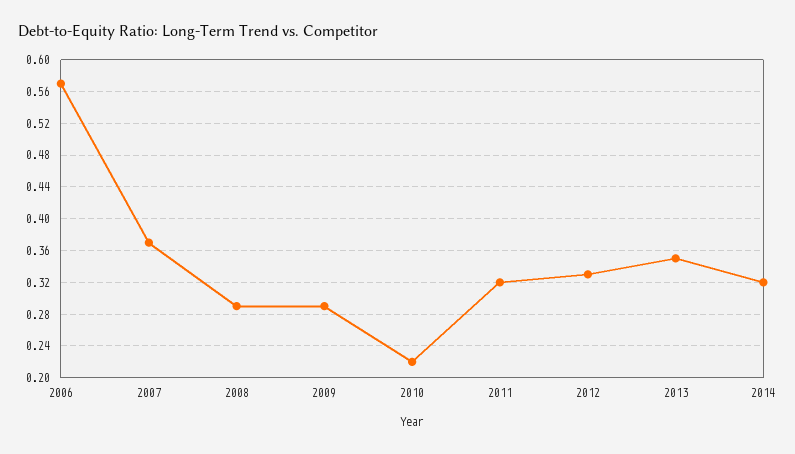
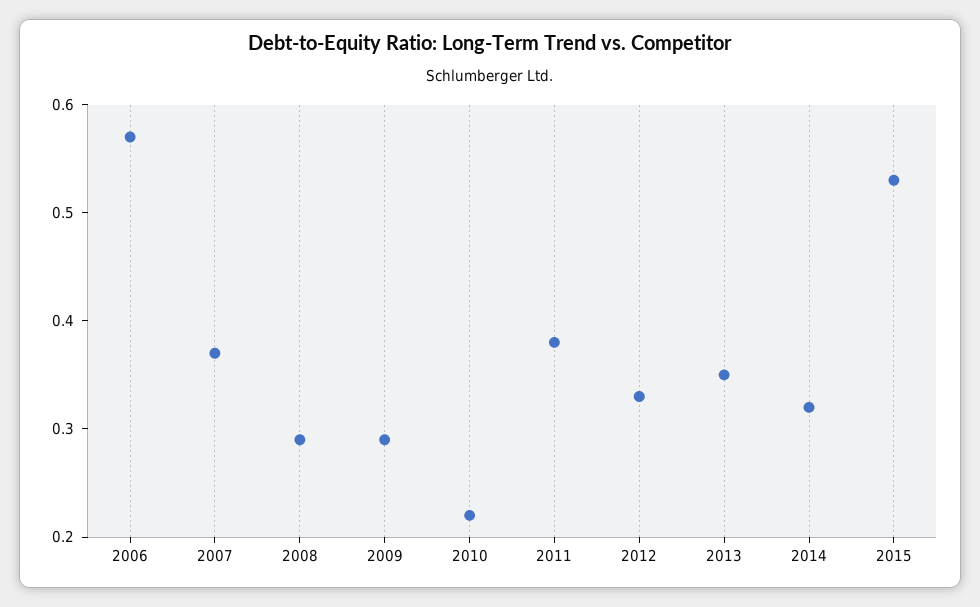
2011: 0.32 -> 0.38
2015: none -> 0.53

